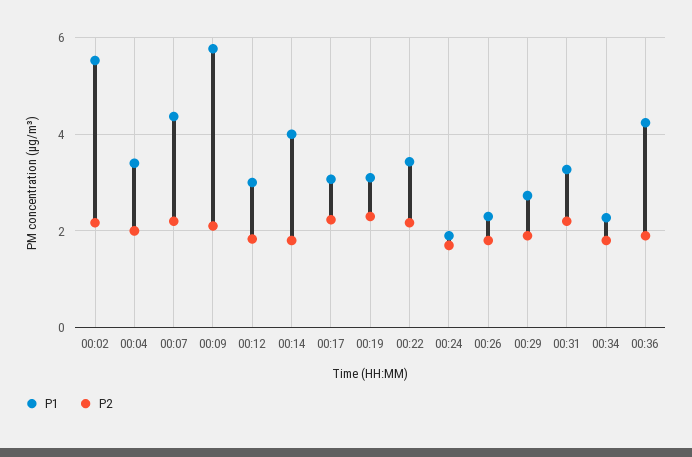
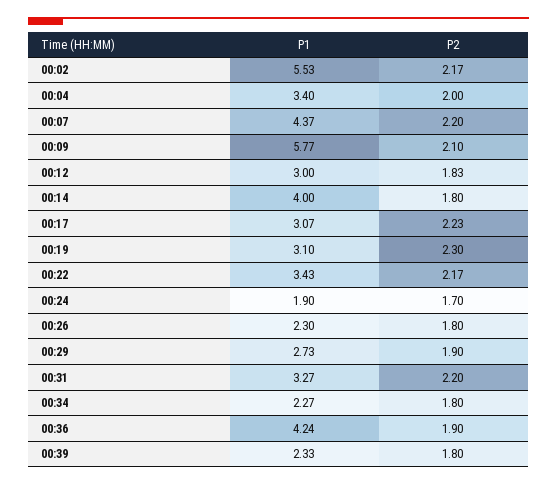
P1, 00:39: none -> 2.33
P2, 00:39: none -> 1.8

